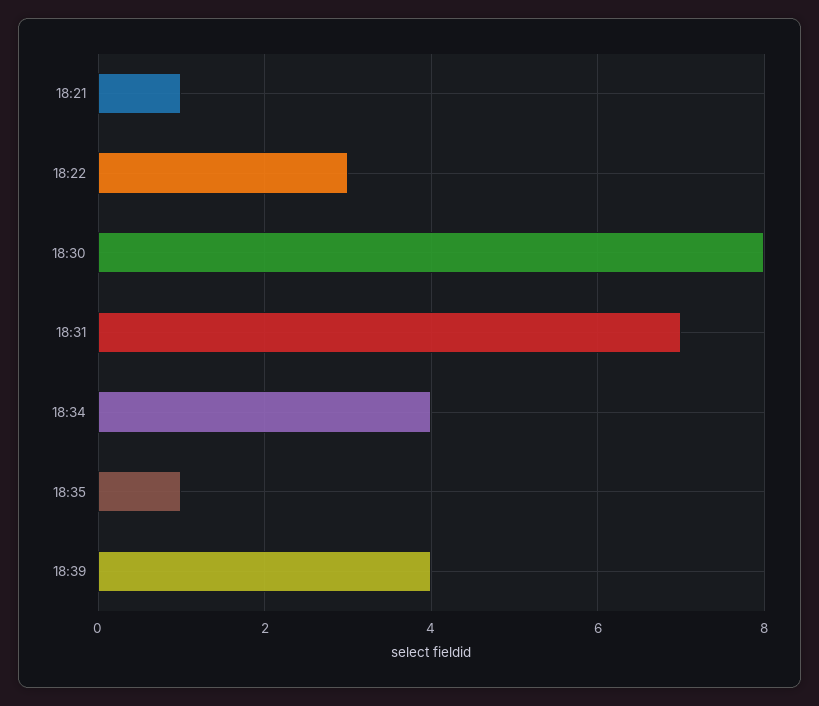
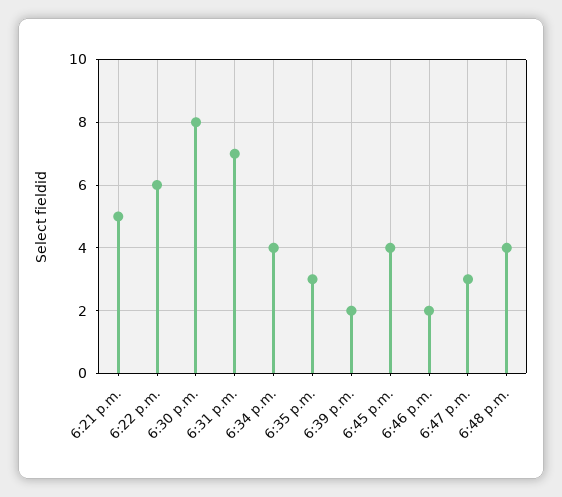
18:21: 1 -> 5
18:22: 3 -> 6
18:35: 1 -> 3
18:39: 4 -> 2
6:45 p.m.: none -> 4
6:46 p.m.: none -> 2
6:47 p.m.: none -> 3
6:48 p.m.: none -> 4

